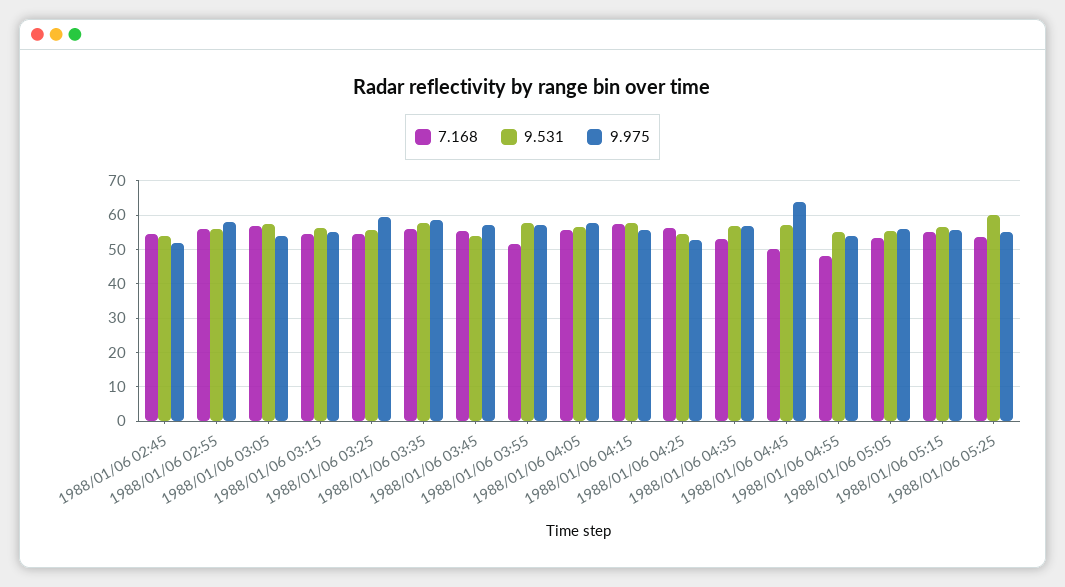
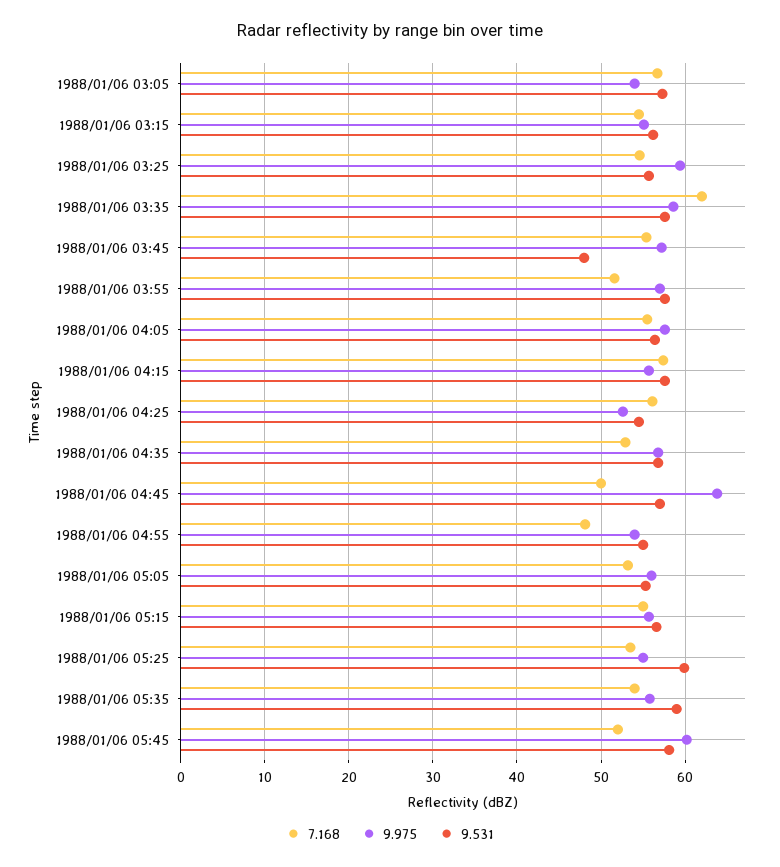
7.168, 1988/01/06 02:45: 54 -> none
9.531, 1988/01/06 02:45: 54 -> none
9.975, 1988/01/06 02:45: 52 -> none
7.168, 1988/01/06 02:55: 56 -> none
9.531, 1988/01/06 02:55: 56 -> none
9.975, 1988/01/06 02:55: 58 -> none
7.168, 1988/01/06 03:35: 56 -> 62
9.531, 1988/01/06 03:45: 54 -> 48
7.168, 1988/01/06 05:35: none -> 54
9.975, 1988/01/06 05:35: none -> 56
9.531, 1988/01/06 05:35: none -> 59
7.168, 1988/01/06 05:45: none -> 52
9.975, 1988/01/06 05:45: none -> 60
9.531, 1988/01/06 05:45: none -> 58

